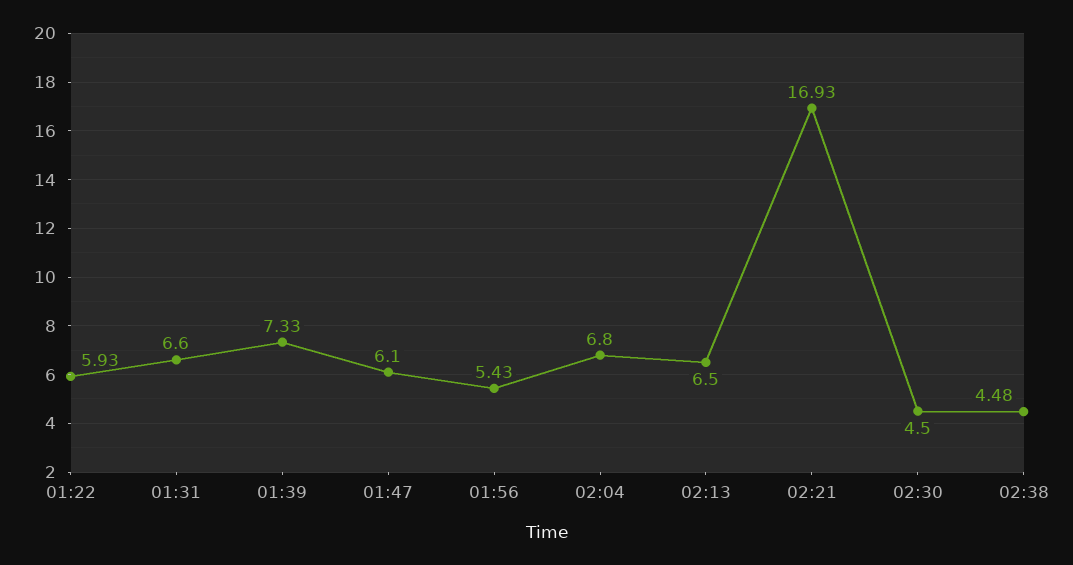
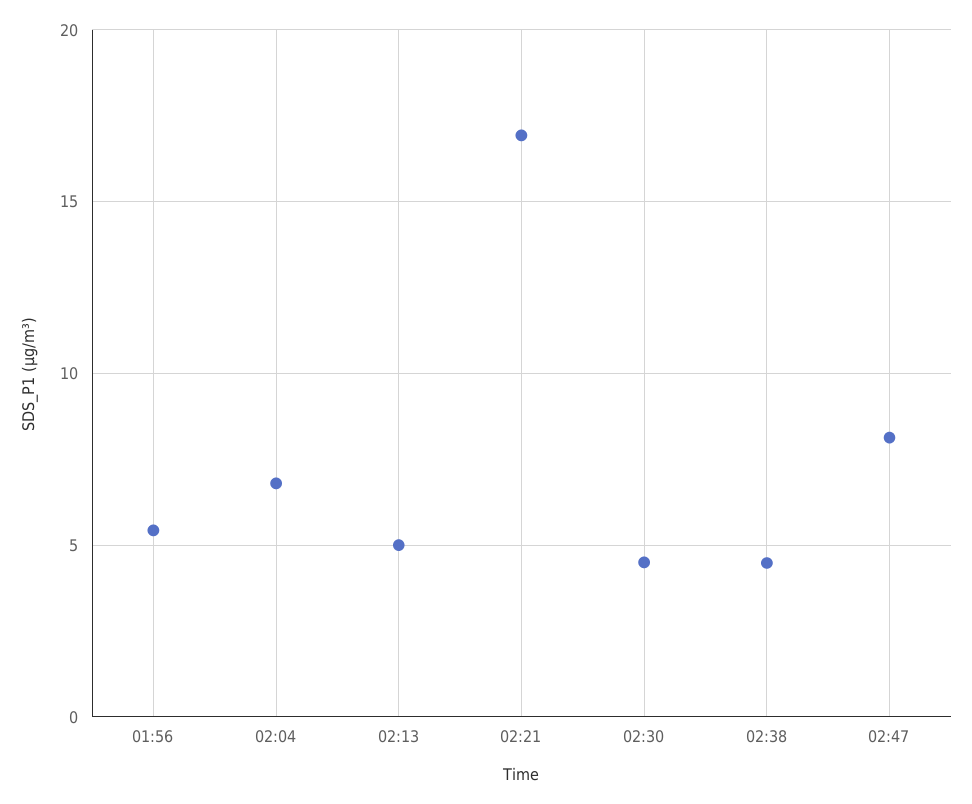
01:22: 5.93 -> none
01:31: 6.6 -> none
01:39: 7.33 -> none
01:47: 6.1 -> none
02:13: 6.5 -> 5
02:47: none -> 8

